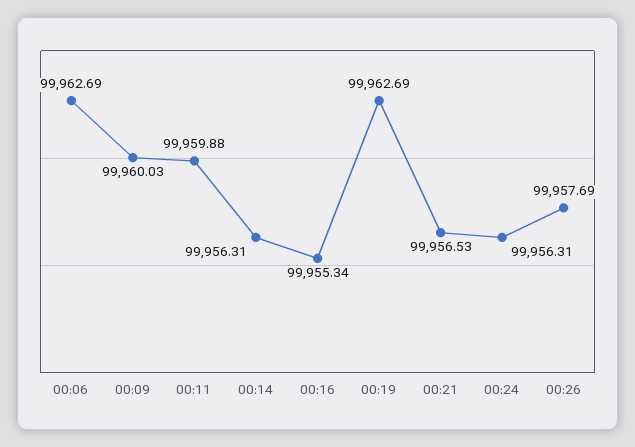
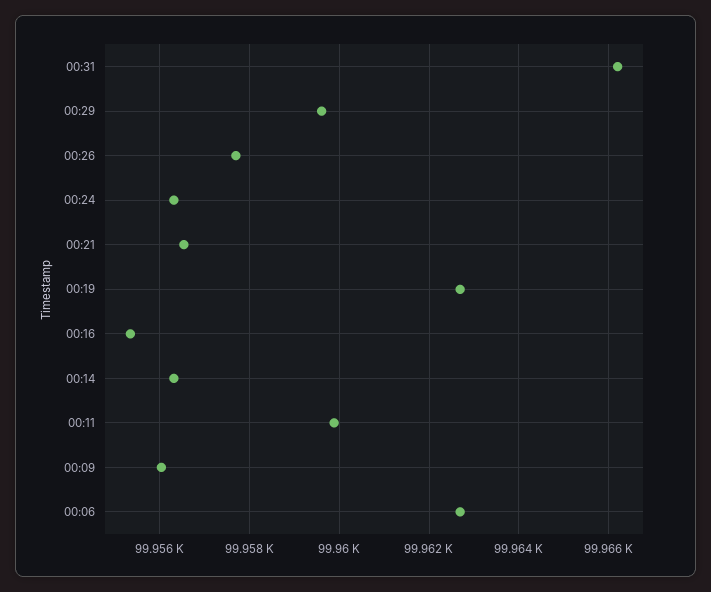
00:09: 99960.03 -> 99956
00:31: none -> 99966.2
00:29: none -> 99959.6

